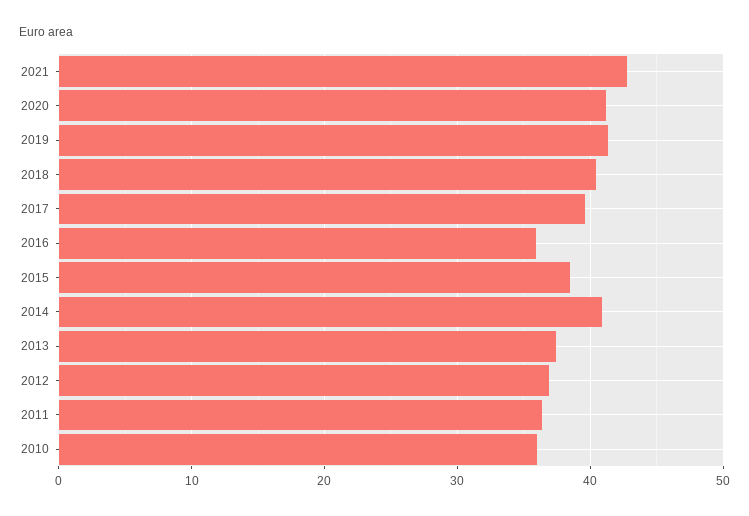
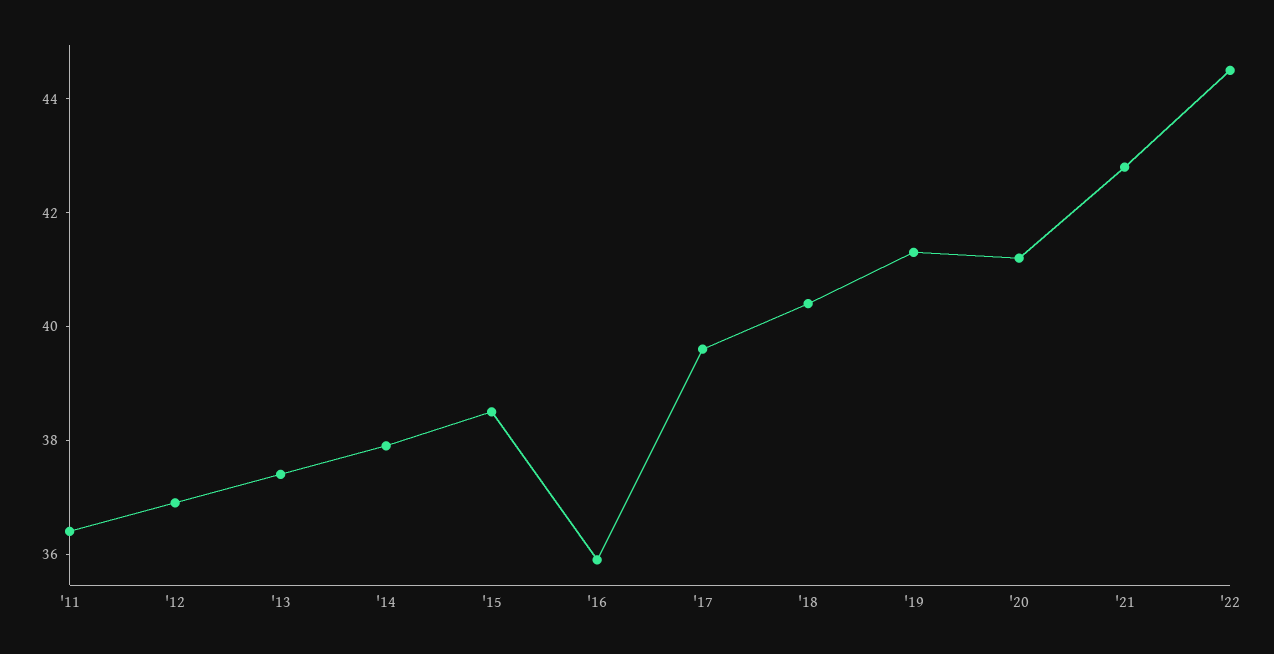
2014: 41 -> 38
2010: 36 -> none
'22: none -> 44.5

